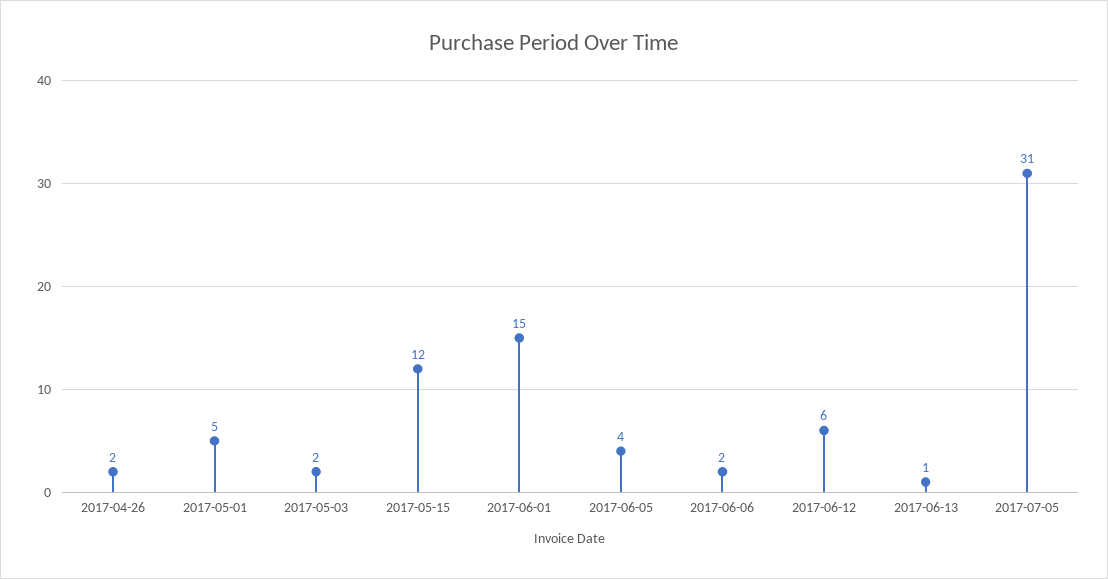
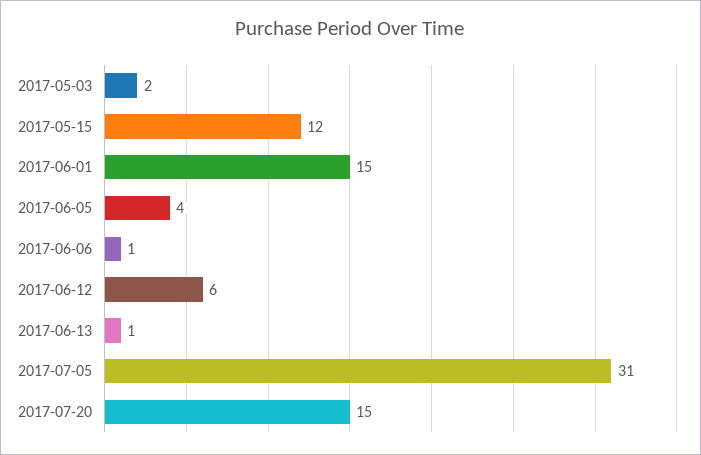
2017-04-26: 2 -> none
2017-05-01: 5 -> none
2017-06-06: 2 -> 1
2017-07-20: none -> 15

